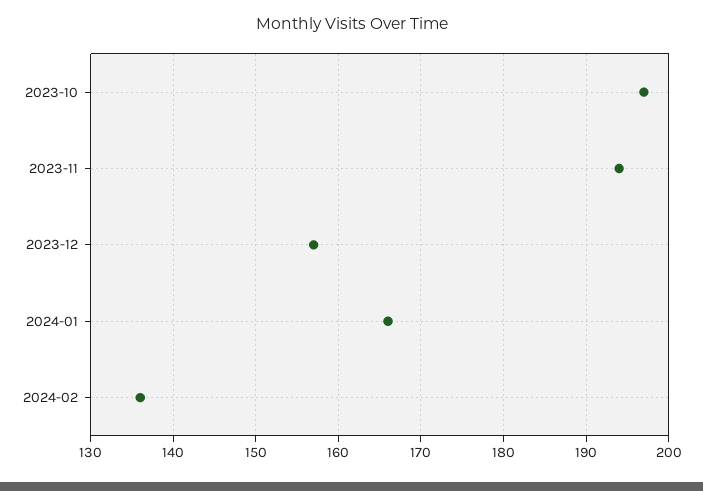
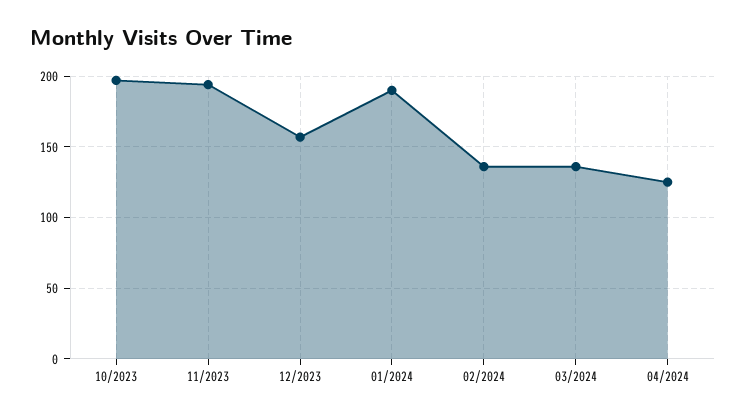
2024-01: 166 -> 190
03/2024: none -> 135
04/2024: none -> 125

